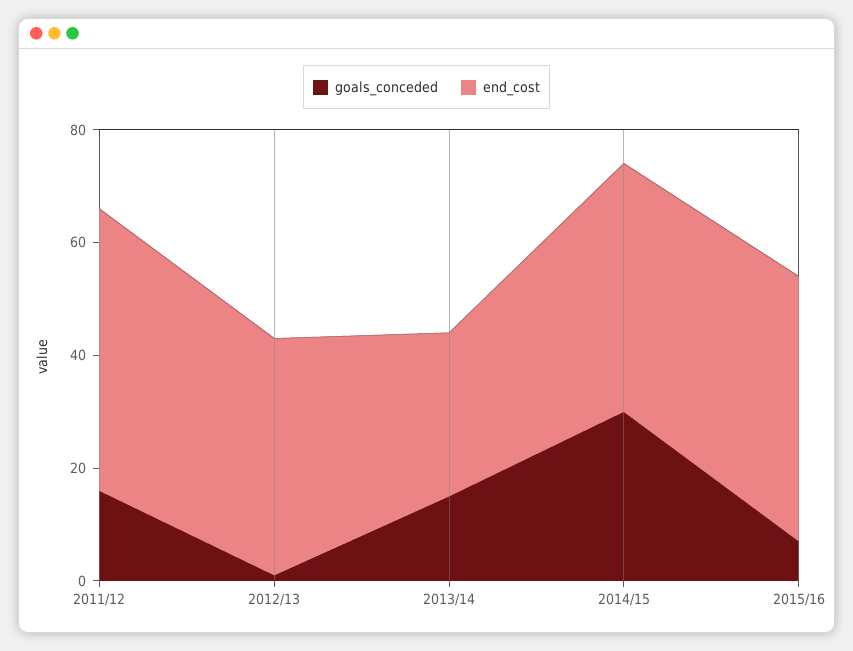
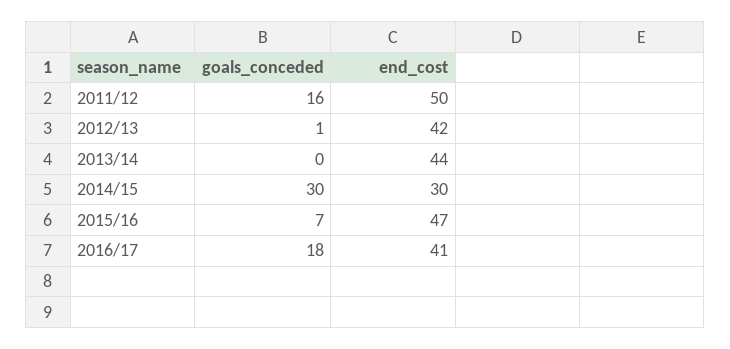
goals_conceded, 2013/14: 15 -> 0
end_cost, 2013/14: 30 -> 44
end_cost, 2014/15: 45 -> 30
goals_conceded, 2016/17: none -> 18
end_cost, 2016/17: none -> 41

